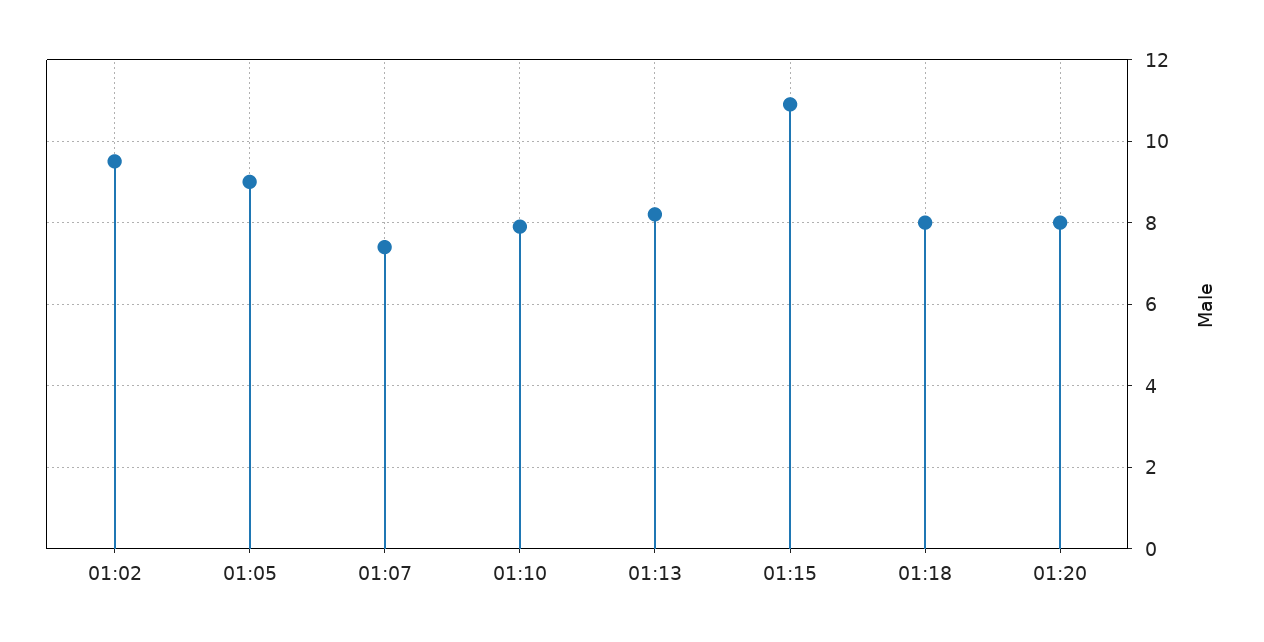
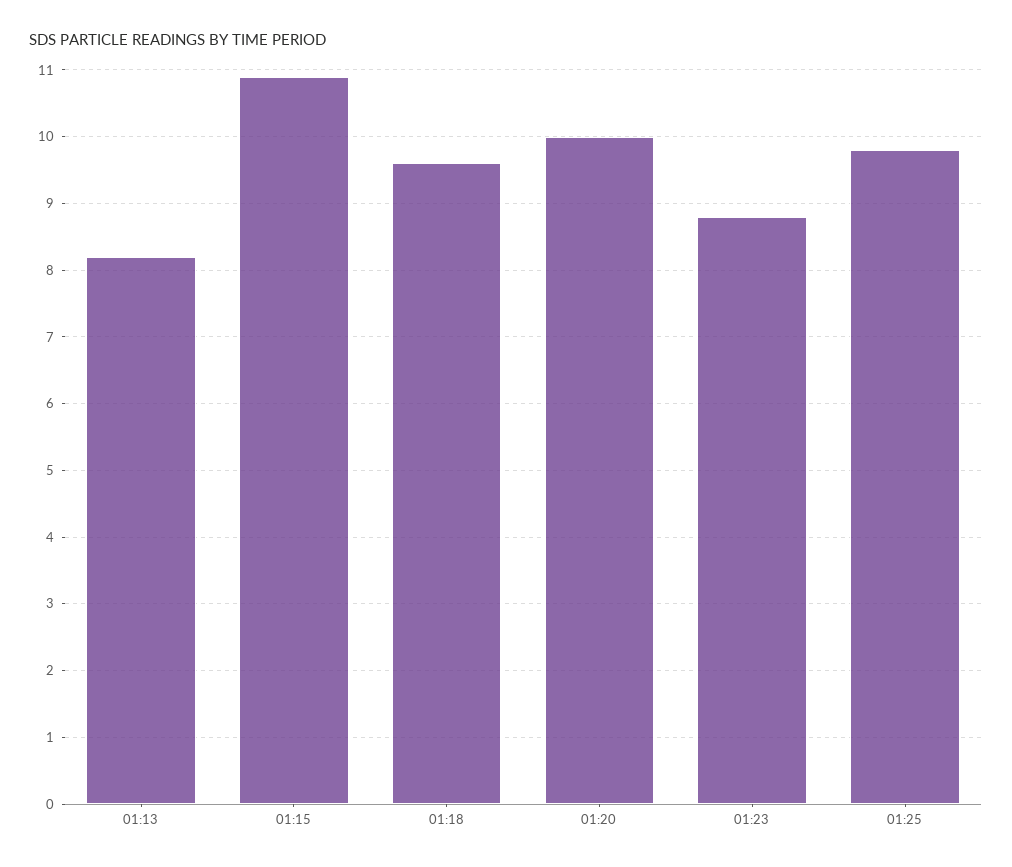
01:02: 9.5 -> none
01:05: 9 -> none
01:07: 7.5 -> none
01:10: 8 -> none
01:18: 8 -> 9.6
01:20: 8 -> 10
01:23: none -> 8.8
01:25: none -> 9.8

